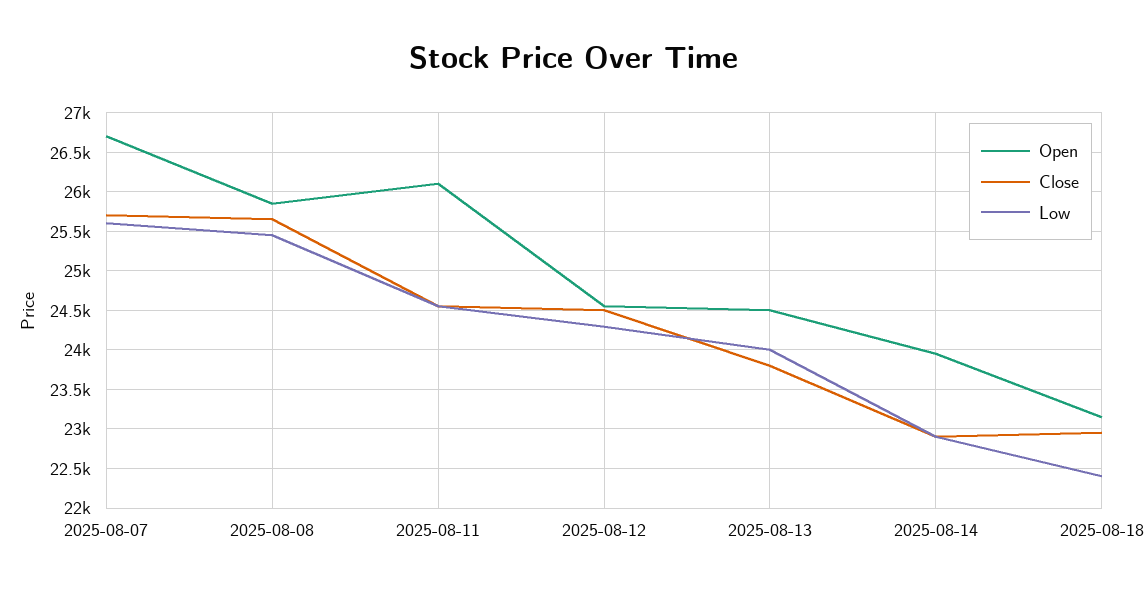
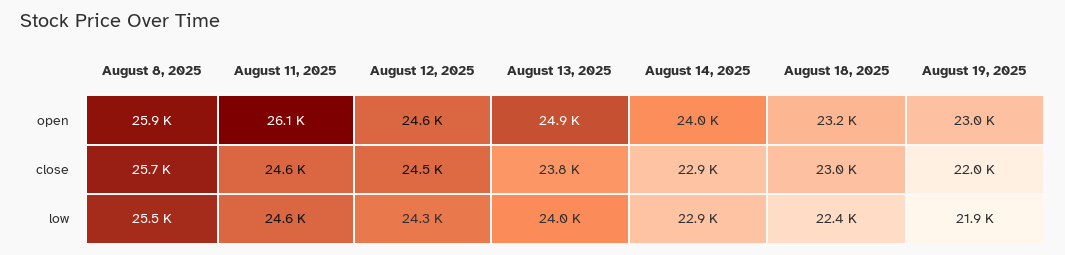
Open, 2025-08-07: 26700 -> none
Close, 2025-08-07: 25700 -> none
Low, 2025-08-07: 25600 -> none
Open, 2025-08-13: 24500 -> 24900
Open, August 19, 2025: none -> 23000
Close, August 19, 2025: none -> 22000
Low, August 19, 2025: none -> 21900

